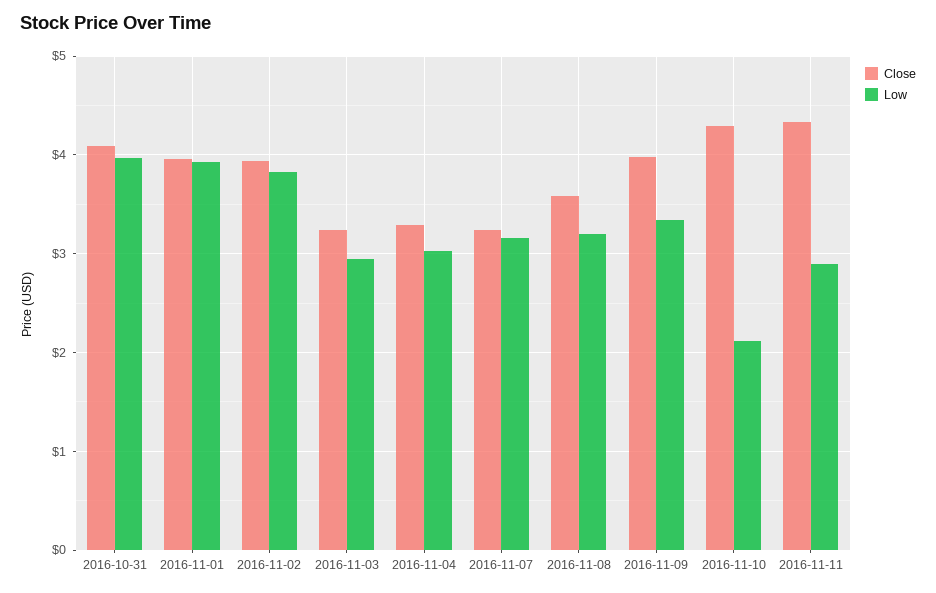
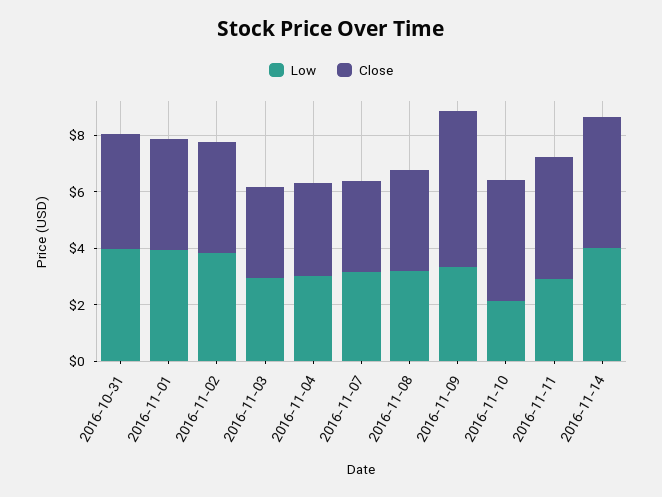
Close, 2016-11-09: 4 -> 5.5
Low, 2016-11-14: none -> 4
Close, 2016-11-14: none -> 4.5

